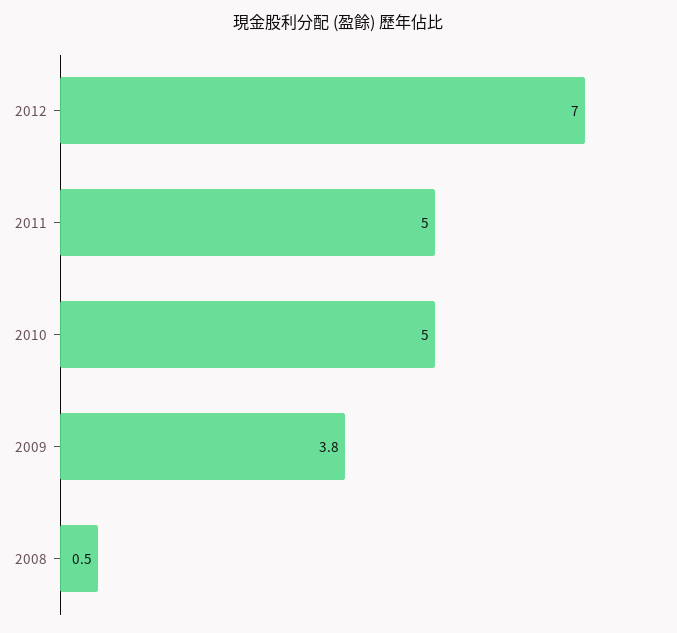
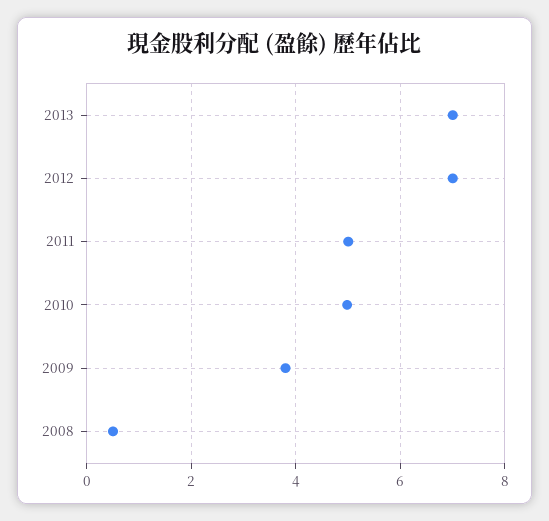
2013: none -> 7

